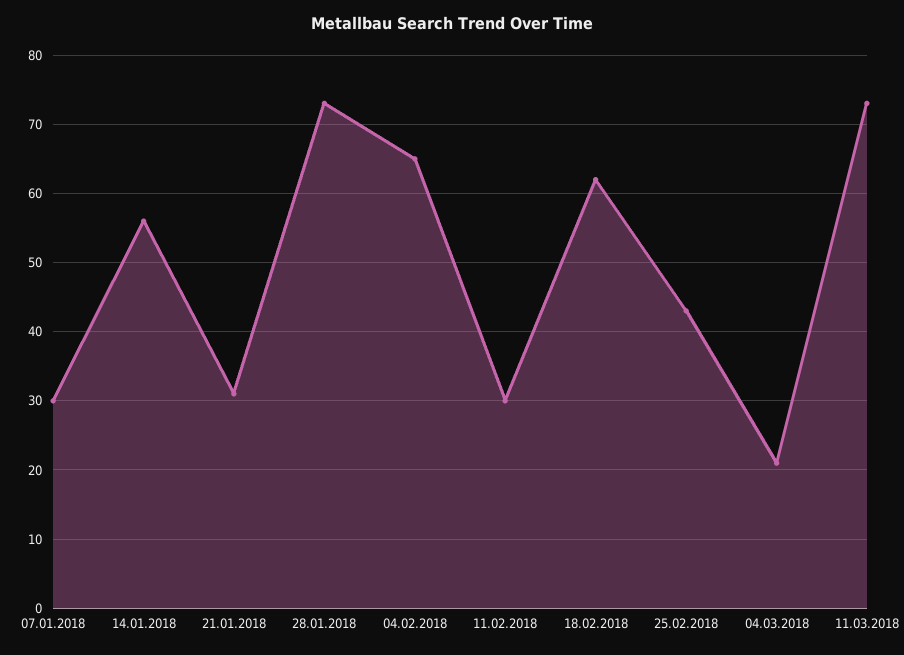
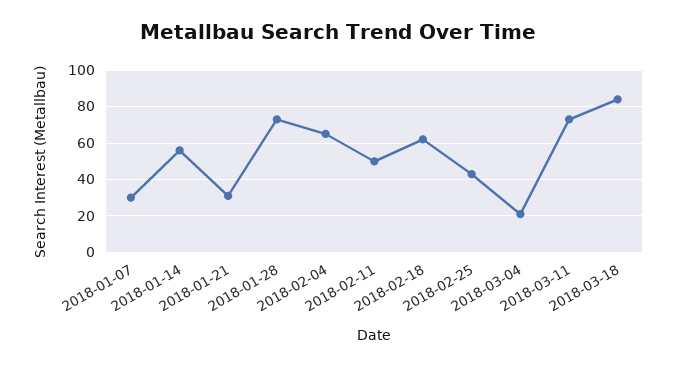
11.02.2018: 30 -> 50
2018-03-18: none -> 85

